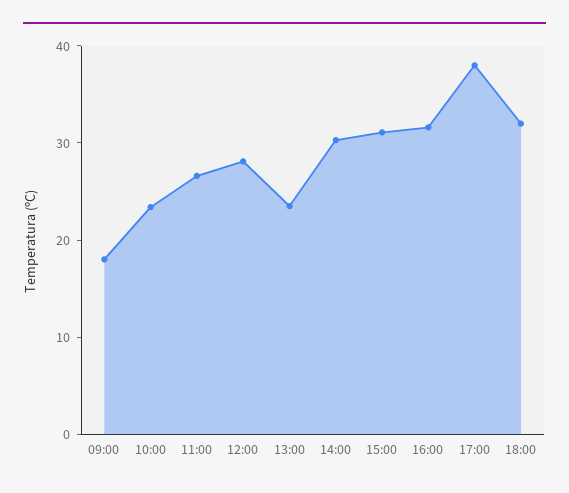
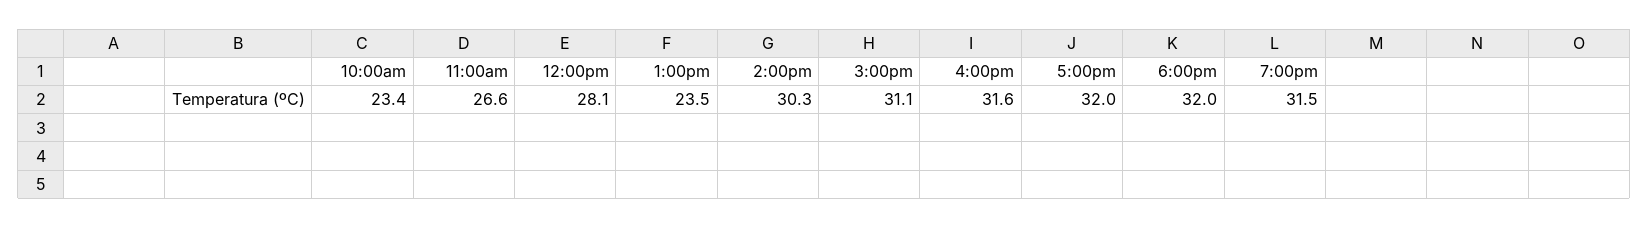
09:00: 18 -> none
17:00: 38 -> 32
7:00pm: none -> 31.5

